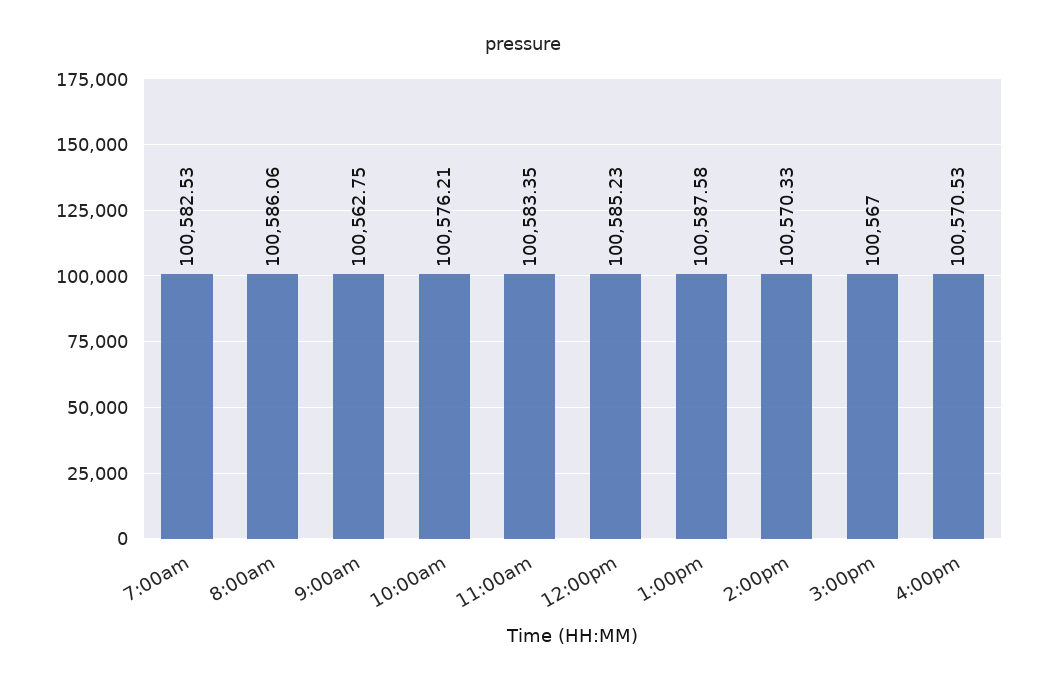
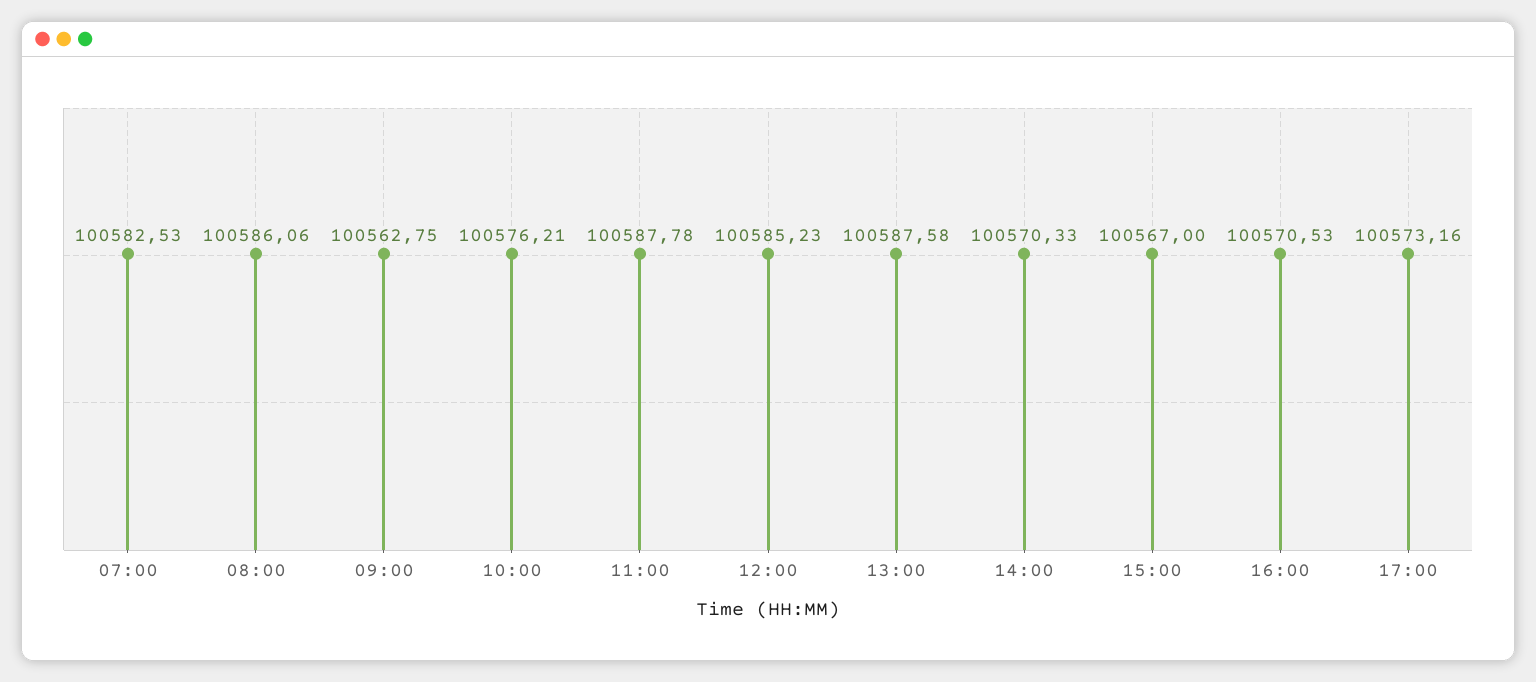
11:00am: 100583.35 -> 100587.78
17:00: none -> 100573.16

